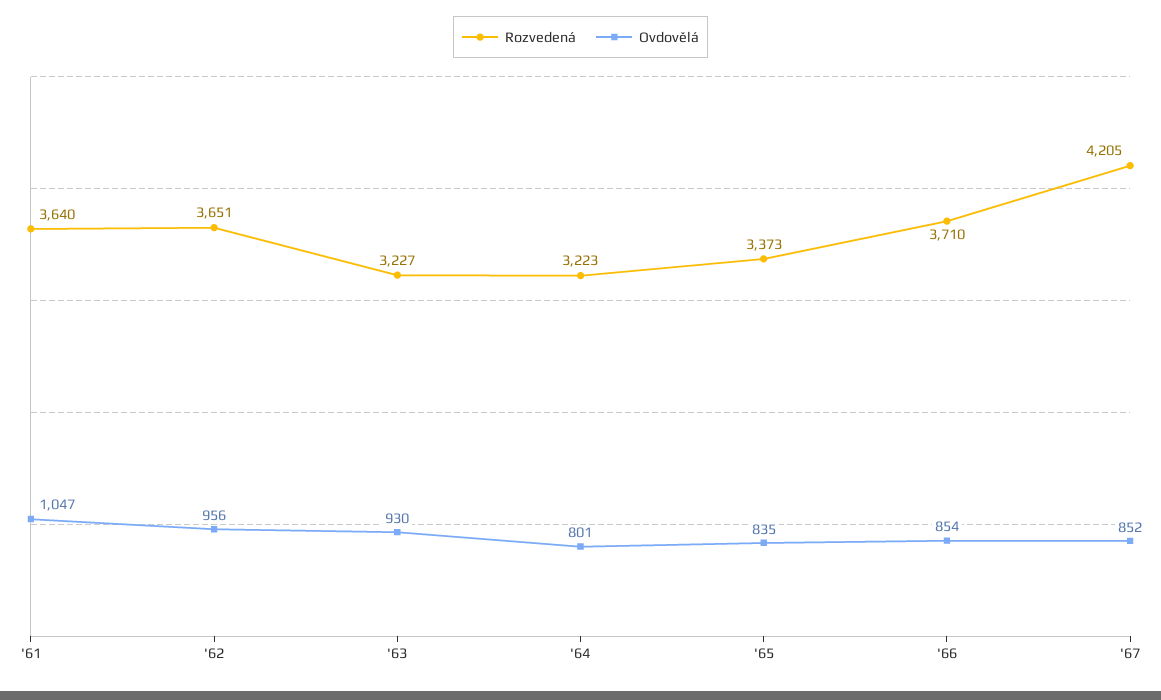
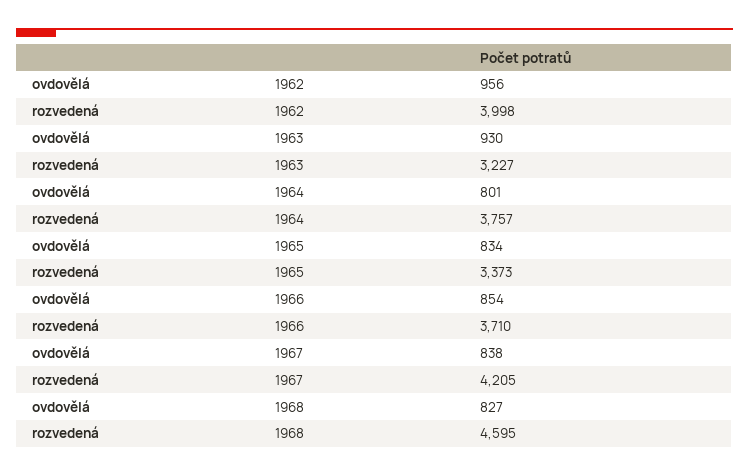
Rozvedená, '61: 3640 -> none
Ovdovělá, '61: 1047 -> none
Rozvedená, '62: 3651 -> 3998
Rozvedená, '64: 3223 -> 3757
Ovdovělá, '65: 835 -> 834
Ovdovělá, '67: 852 -> 838
Ovdovělá, 1968: none -> 827
Rozvedená, 1968: none -> 4595

